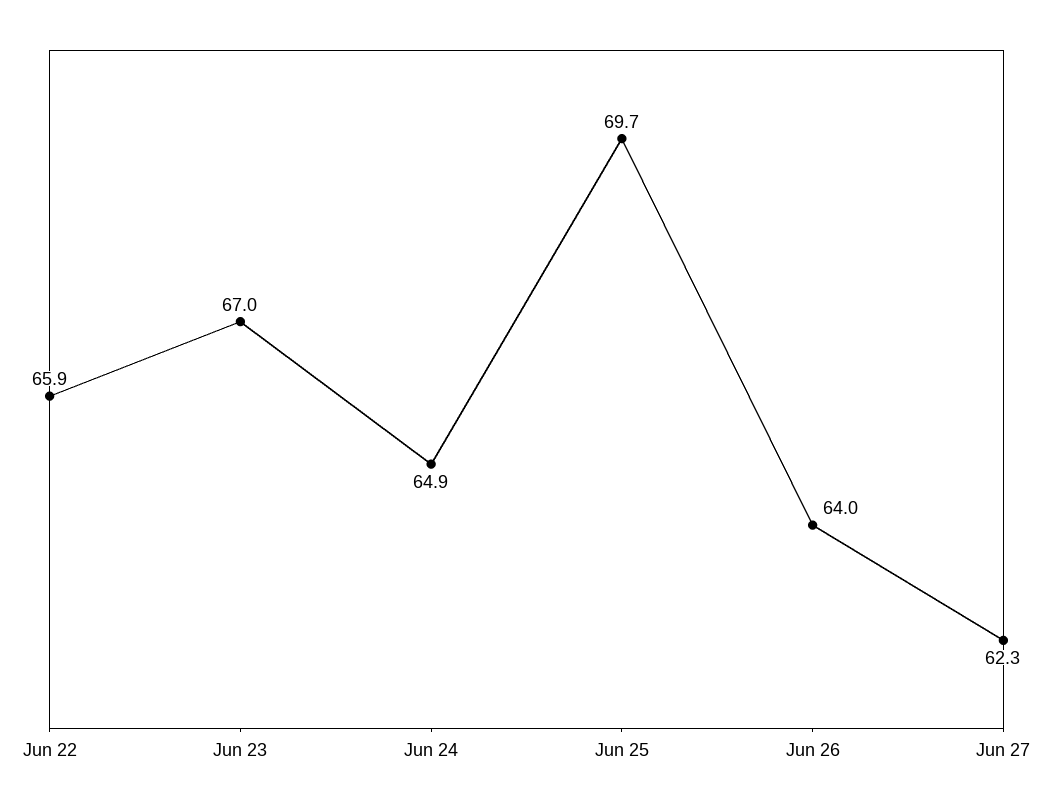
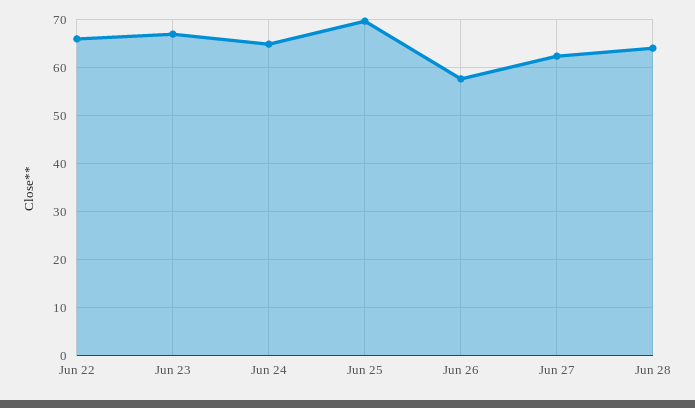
Jun 26: 64 -> 58
Jun 28: none -> 64

